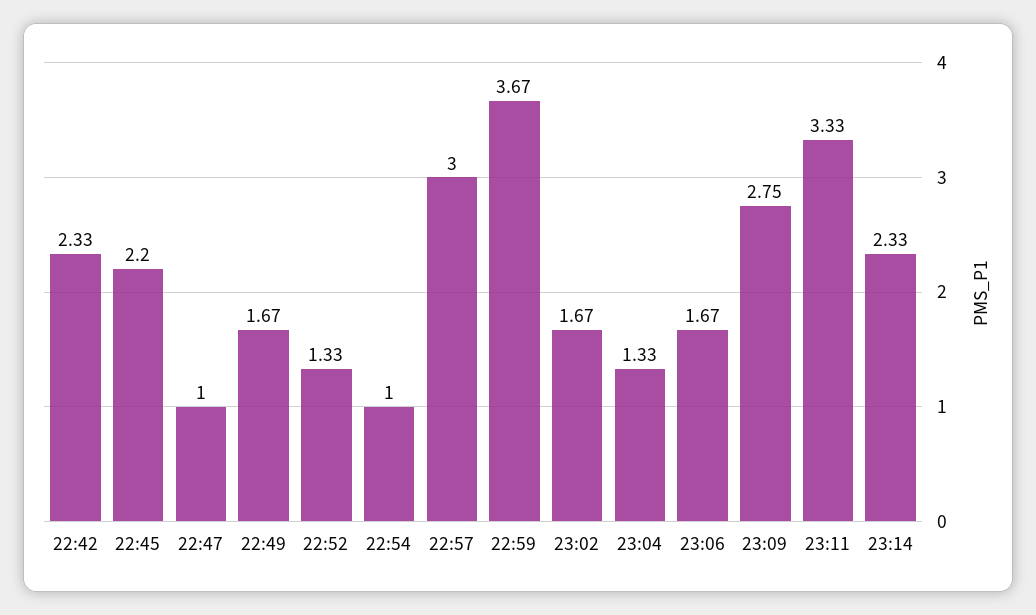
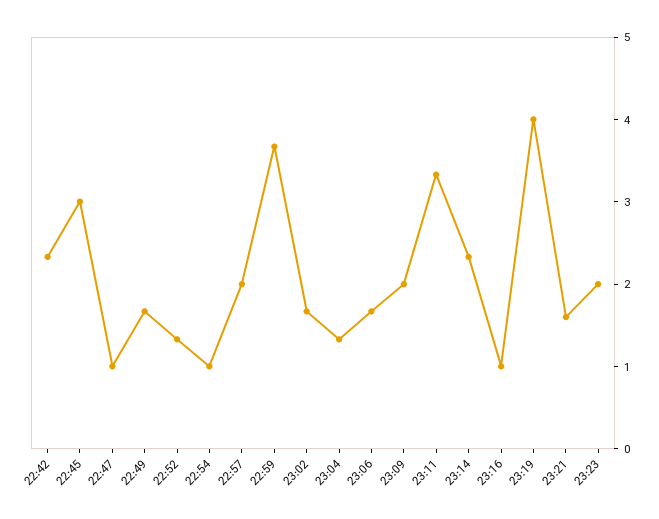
22:45: 2.2 -> 3
22:57: 3 -> 2
23:09: 2.75 -> 2
23:16: none -> 1
23:19: none -> 4
23:21: none -> 1.6
23:23: none -> 2

